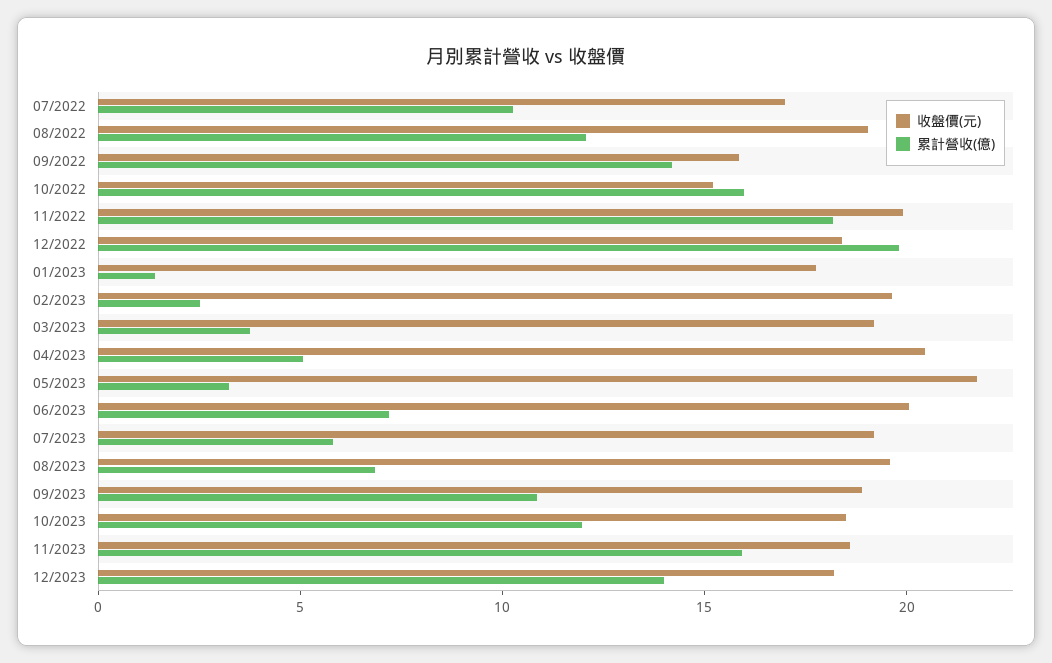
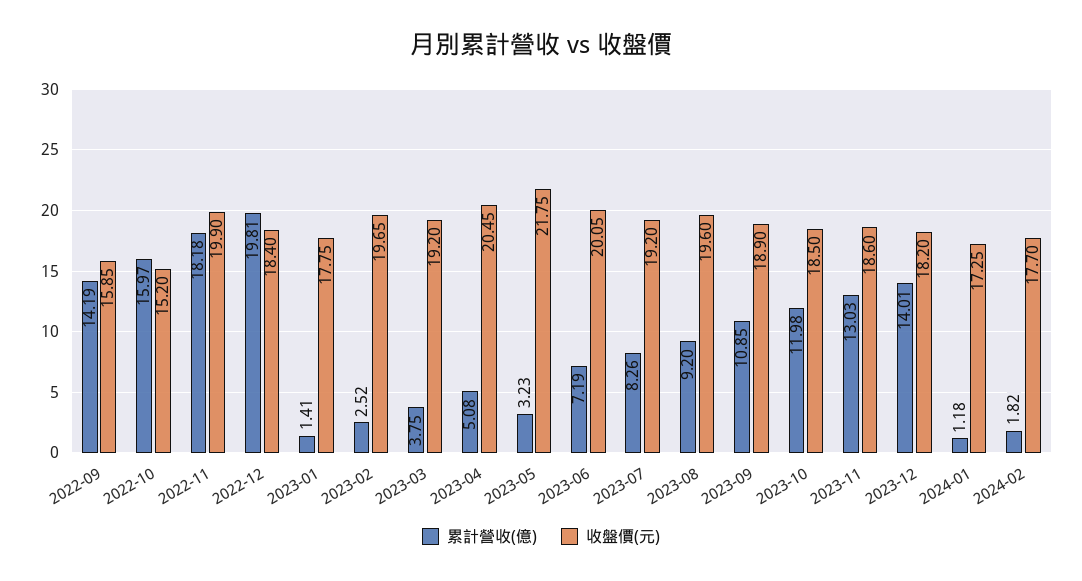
收盤價(元), 07/2022: 17 -> none
累計營收(億), 07/2022: 10 -> none
收盤價(元), 08/2022: 19 -> none
累計營收(億), 08/2022: 12 -> none
累計營收(億), 07/2023: 6 -> 8.26
累計營收(億), 08/2023: 7 -> 9.2
累計營收(億), 11/2023: 16 -> 13.03
累計營收(億), 2024-01: none -> 1.18
收盤價(元), 2024-01: none -> 17.25
累計營收(億), 2024-02: none -> 1.82
收盤價(元), 2024-02: none -> 17.7

